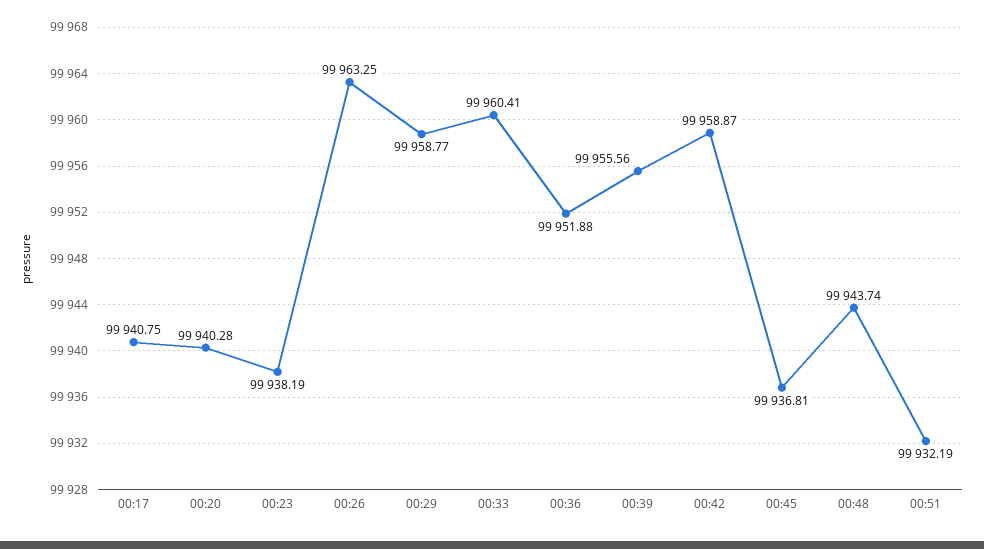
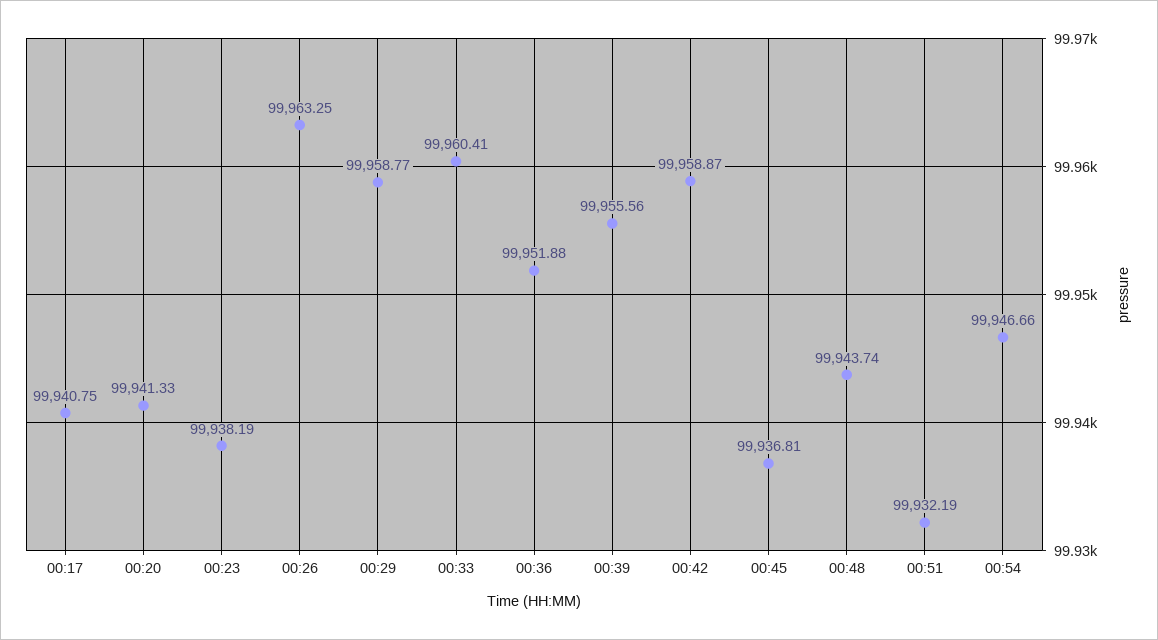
00:20: 99940.28 -> 99941.33
00:54: none -> 99946.66

